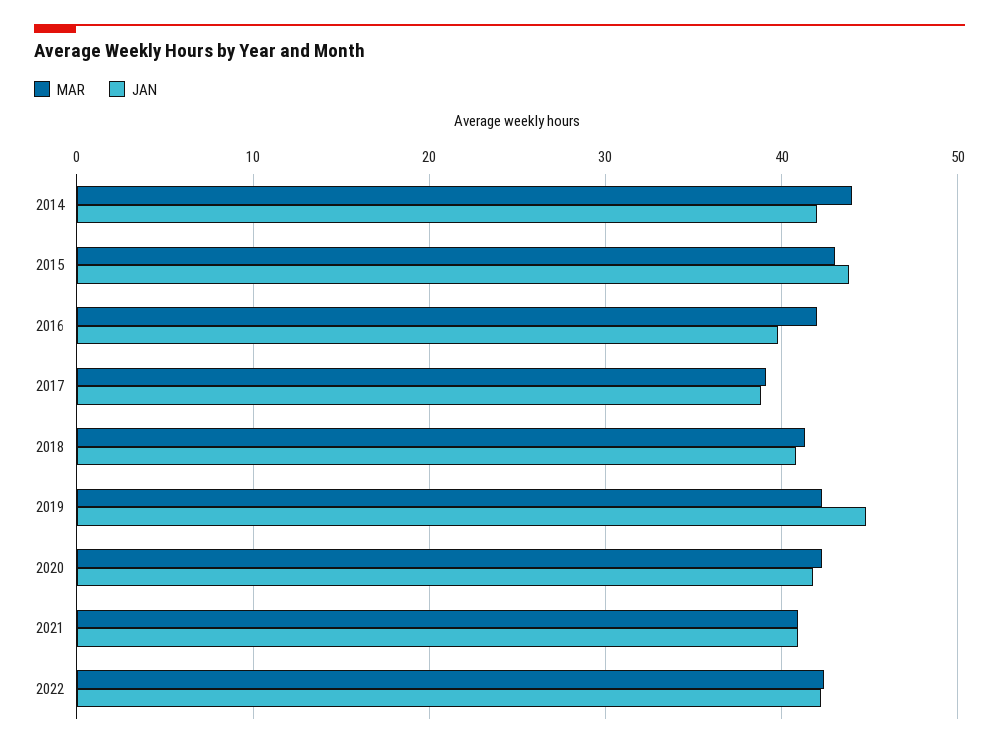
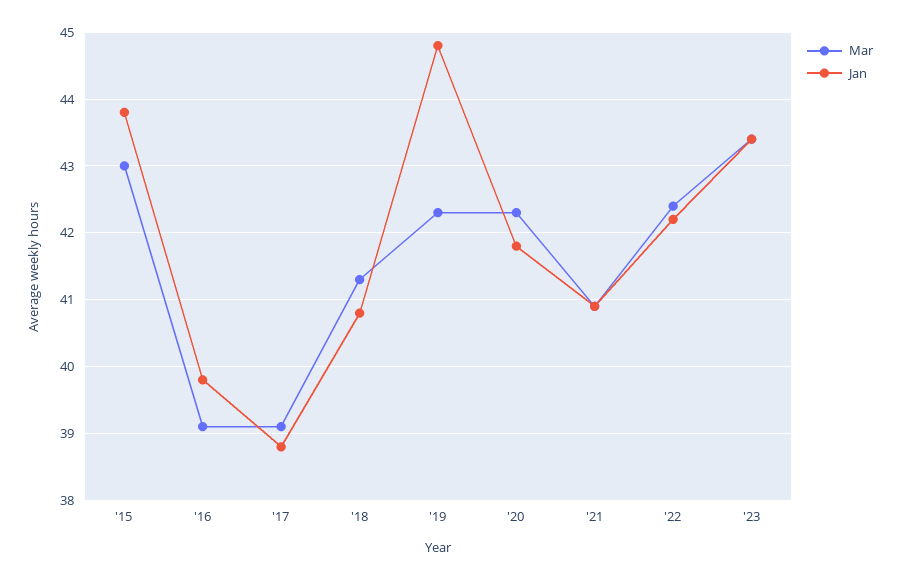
MAR, 2014: 44 -> none
JAN, 2014: 42 -> none
MAR, 2016: 42 -> 39.1
MAR, '23: none -> 43.4
JAN, '23: none -> 43.4

